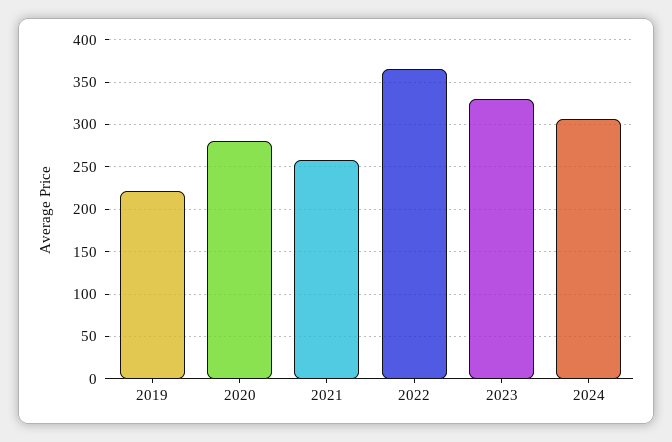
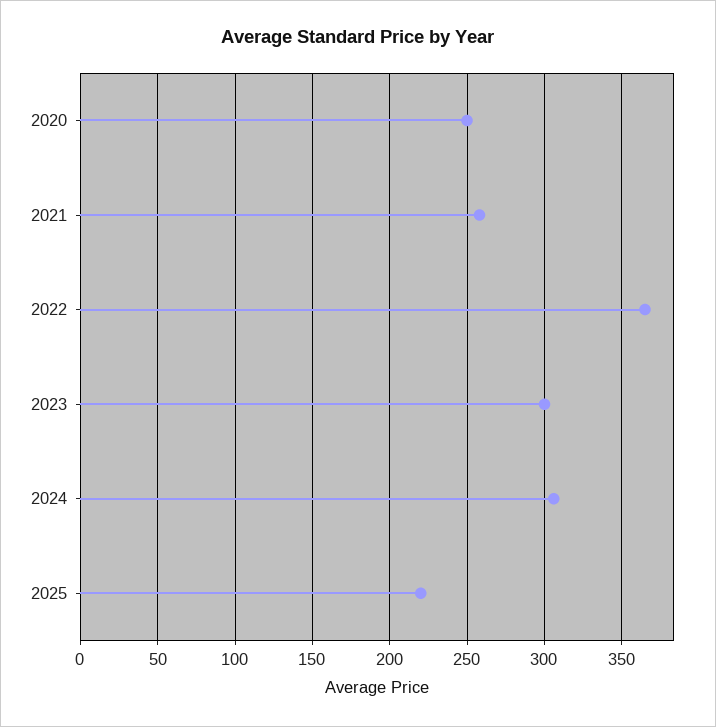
2019: 220 -> none
2020: 280 -> 250
2023: 330 -> 300
2025: none -> 220

